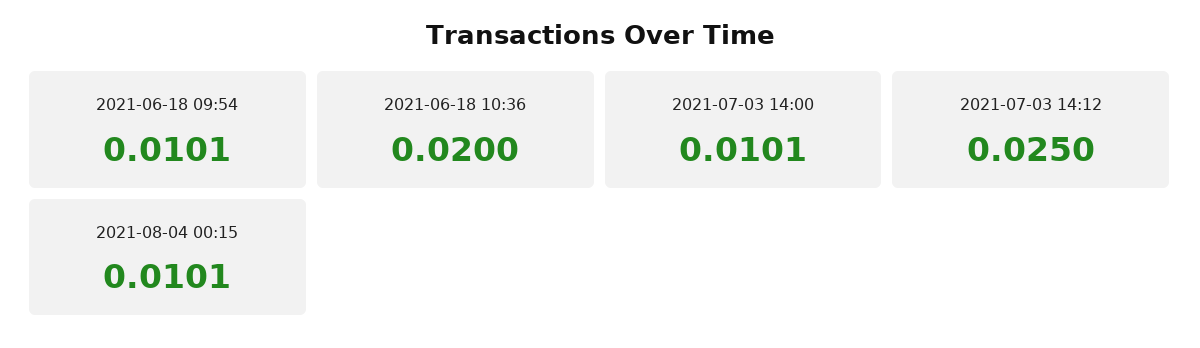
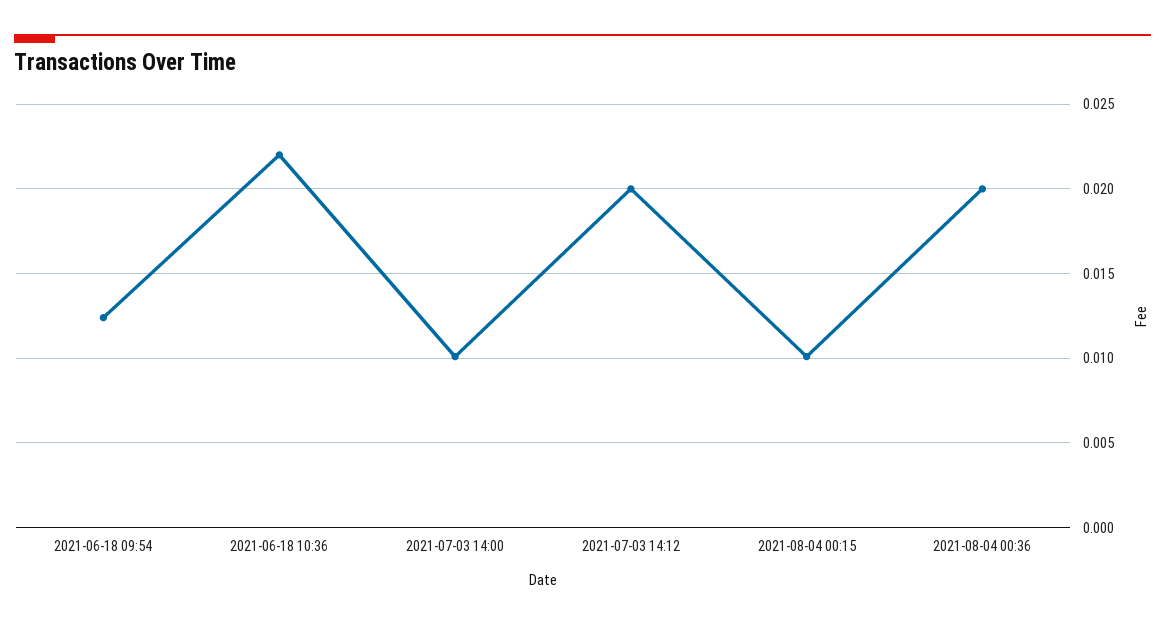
2021-06-18 09:54: 0.0101 -> 0.0125
2021-06-18 10:36: 0.02 -> 0.022
2021-07-03 14:12: 0.025 -> 0.02
2021-08-04 00:36: none -> 0.02

